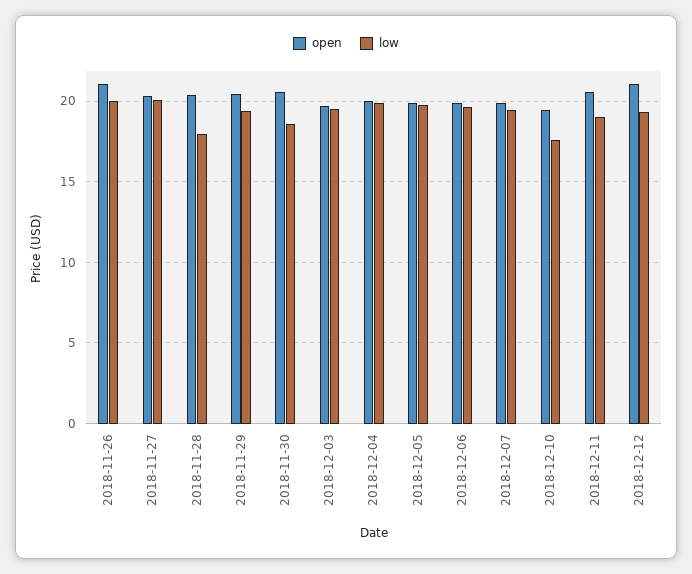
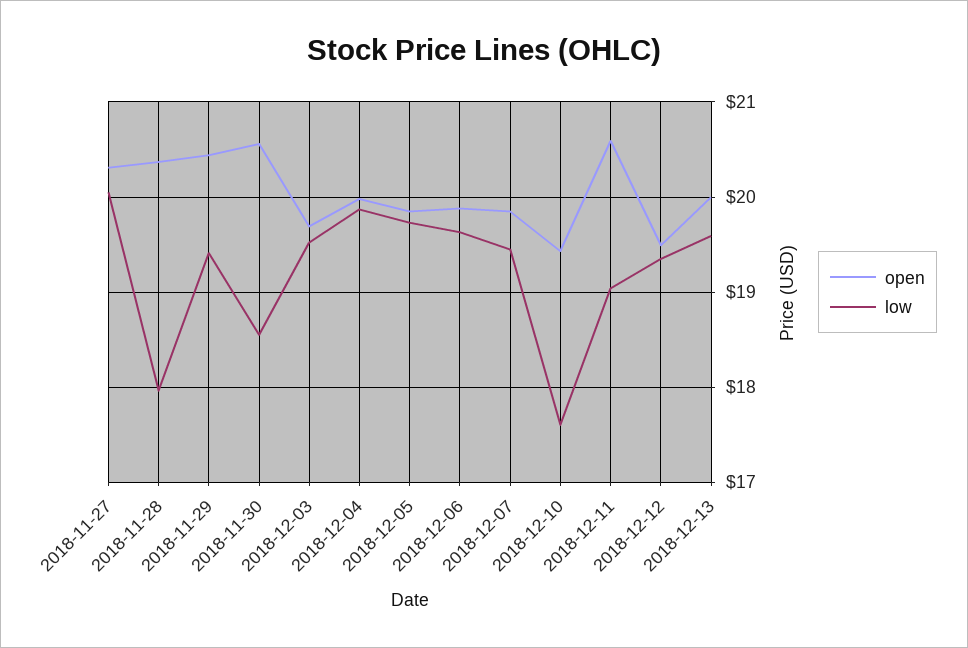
open, 2018-11-26: 21 -> none
low, 2018-11-26: 20 -> none
open, 2018-12-12: 21 -> 19.5
open, 2018-12-13: none -> 20
low, 2018-12-13: none -> 19.6

